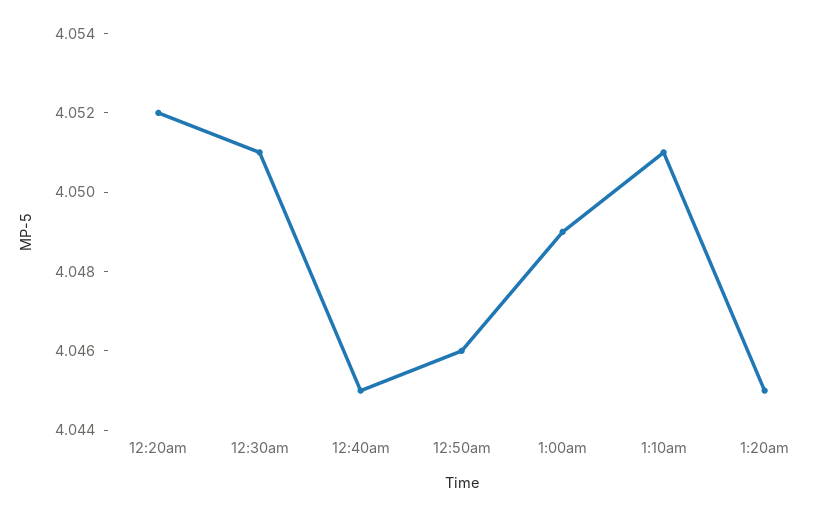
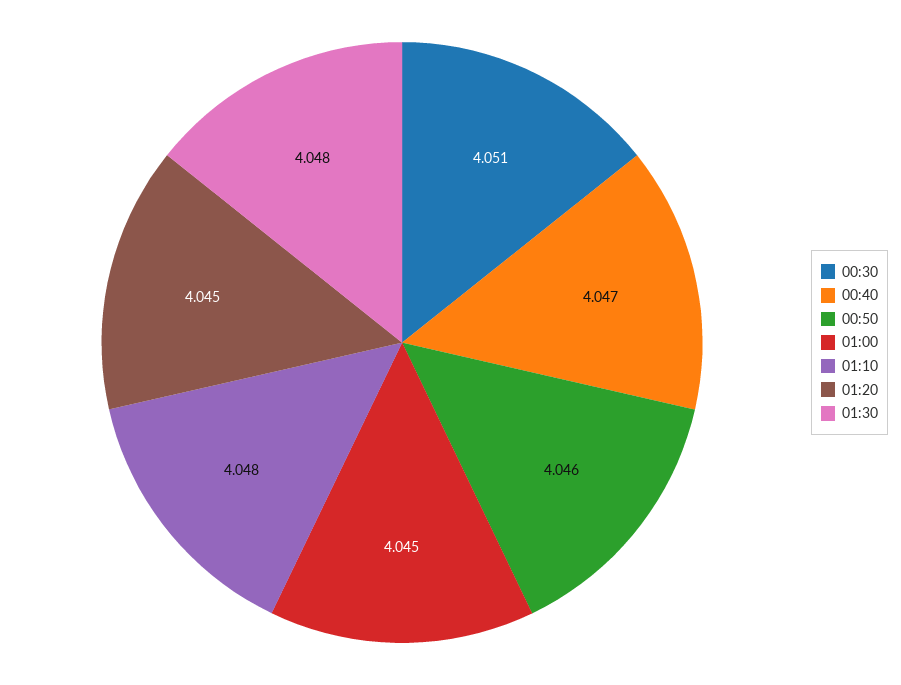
12:20am: 4.052 -> none
12:40am: 4.045 -> 4.047
1:00am: 4.049 -> 4.045
1:10am: 4.051 -> 4.048
01:30: none -> 4.048

